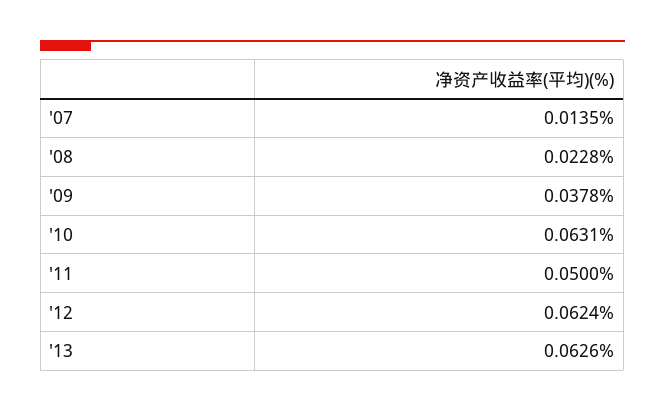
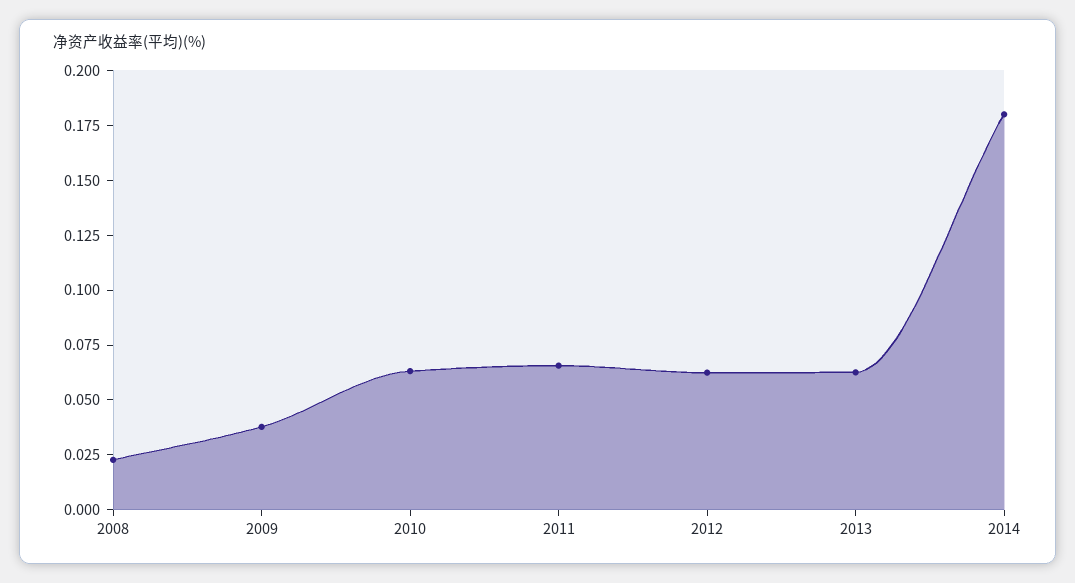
'07: 0.0135 -> none
'11: 0.05 -> 0.065
2014: none -> 0.18

